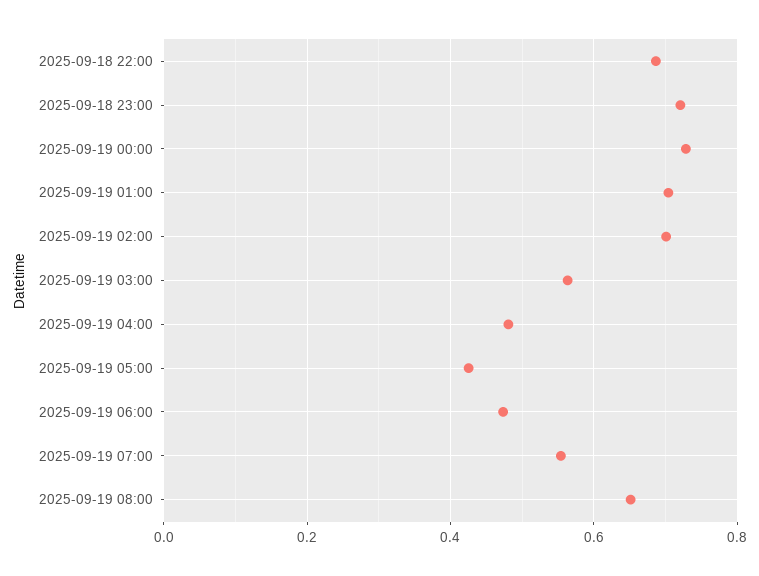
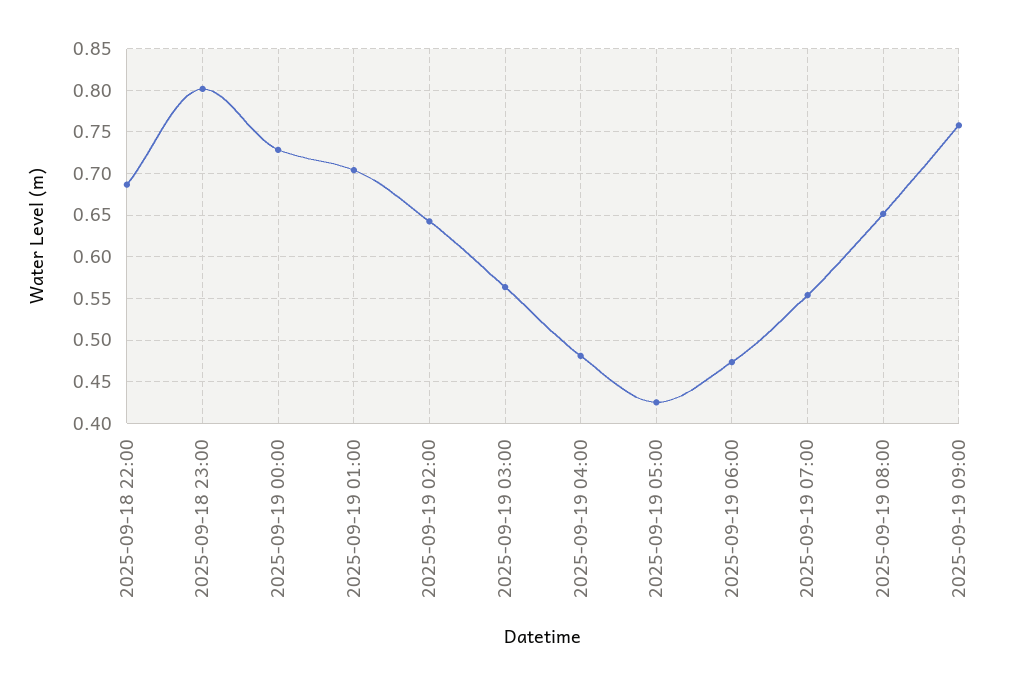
2025-09-18 23:00: 0.72 -> 0.8
2025-09-19 02:00: 0.7 -> 0.64
2025-09-19 09:00: none -> 0.76

